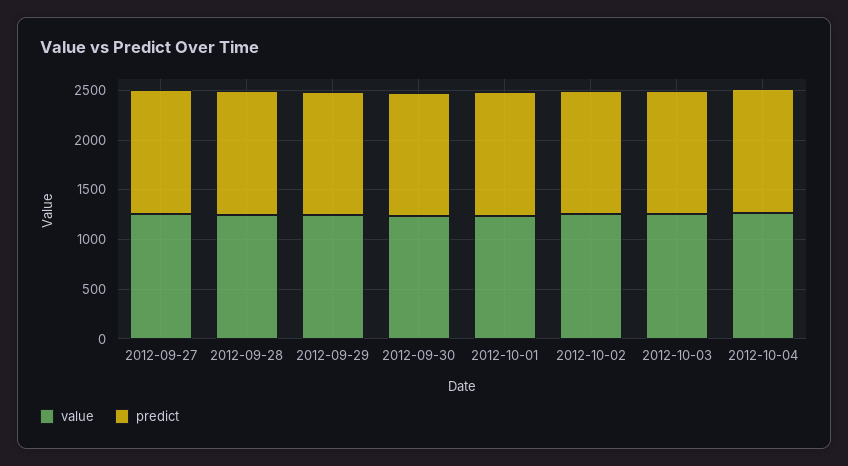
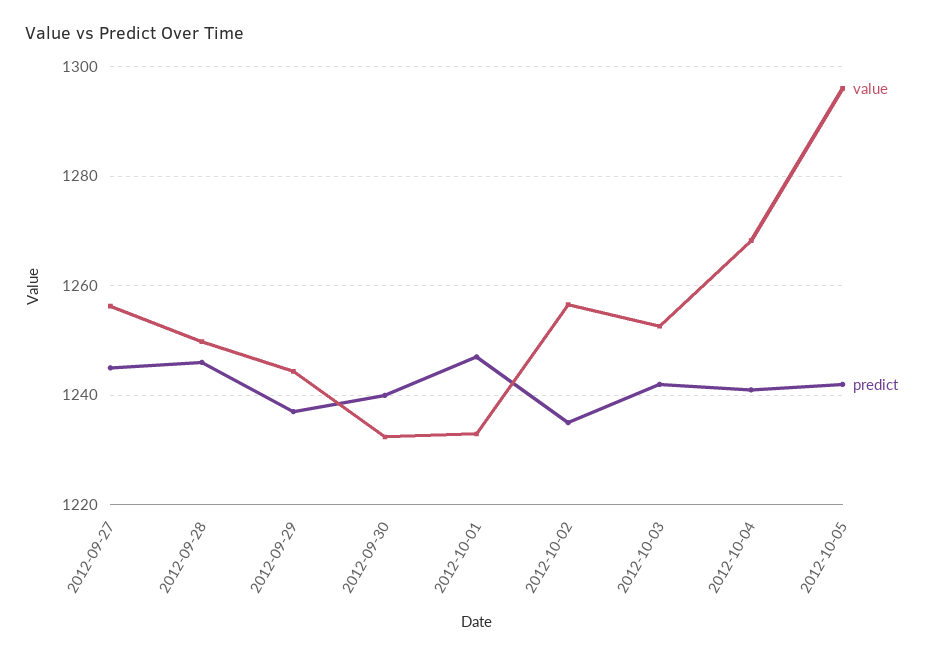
value, 2012-10-05: none -> 1296
predict, 2012-10-05: none -> 1242

